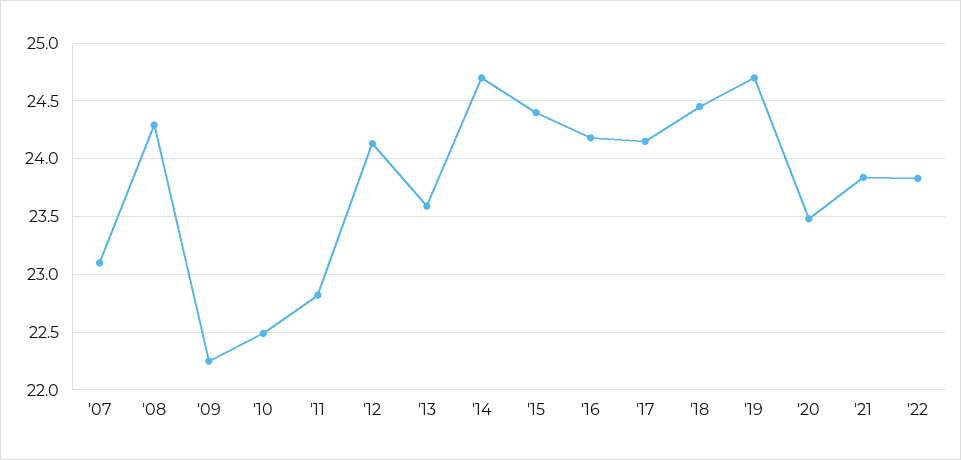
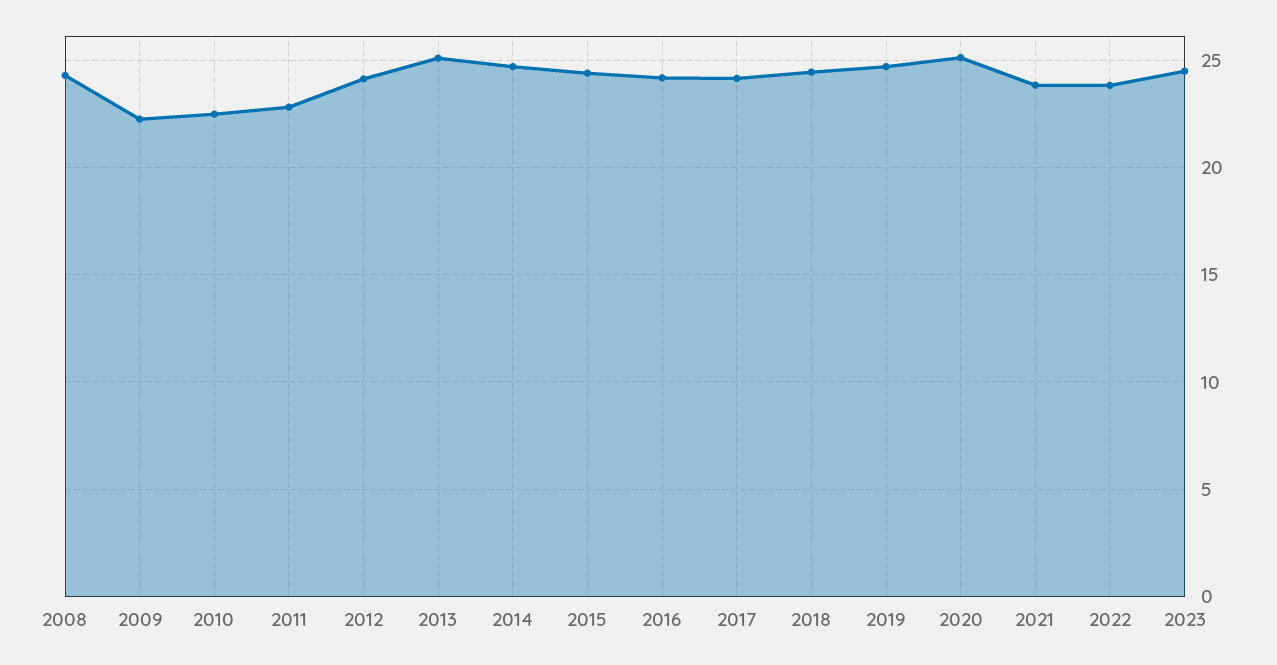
'07: 23.1 -> none
'13: 23.6 -> 25
'20: 23.5 -> 25
2023: none -> 24.5

